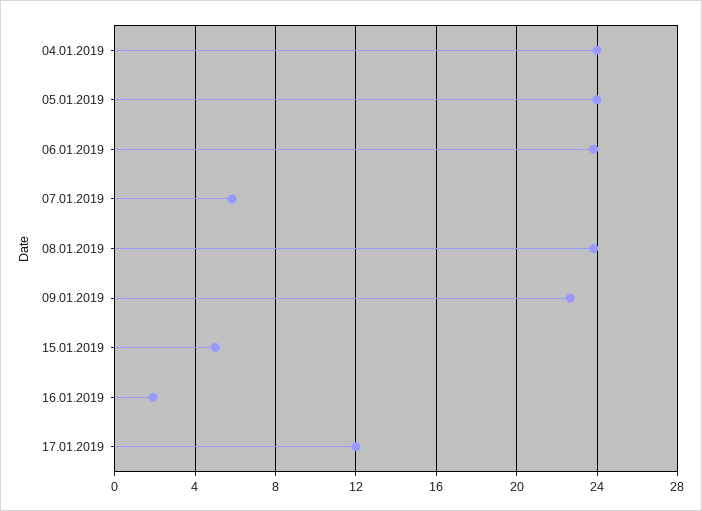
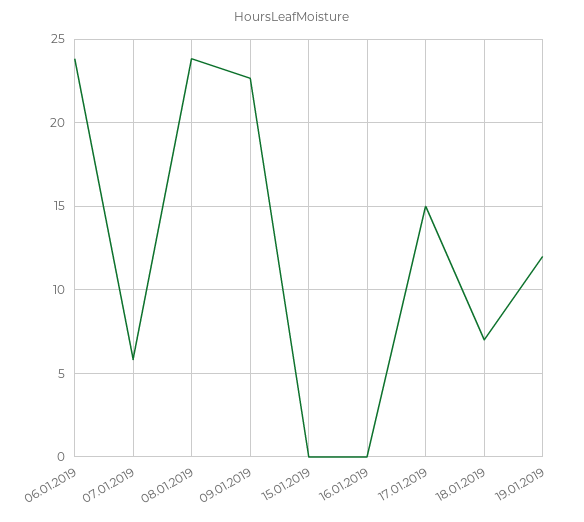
04.01.2019: 24 -> none
05.01.2019: 24 -> none
15.01.2019: 5 -> 0
16.01.2019: 2 -> 0
17.01.2019: 12 -> 15
18.01.2019: none -> 7
19.01.2019: none -> 12

